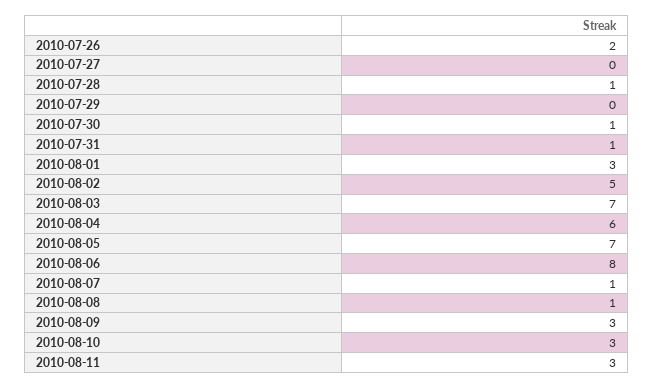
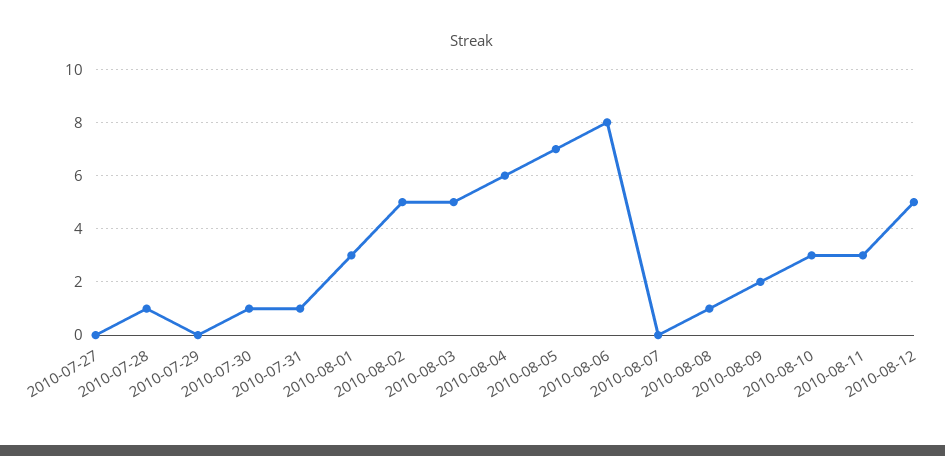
2010-07-26: 2 -> none
2010-08-03: 7 -> 5
2010-08-07: 1 -> 0
2010-08-09: 3 -> 2
2010-08-12: none -> 5

